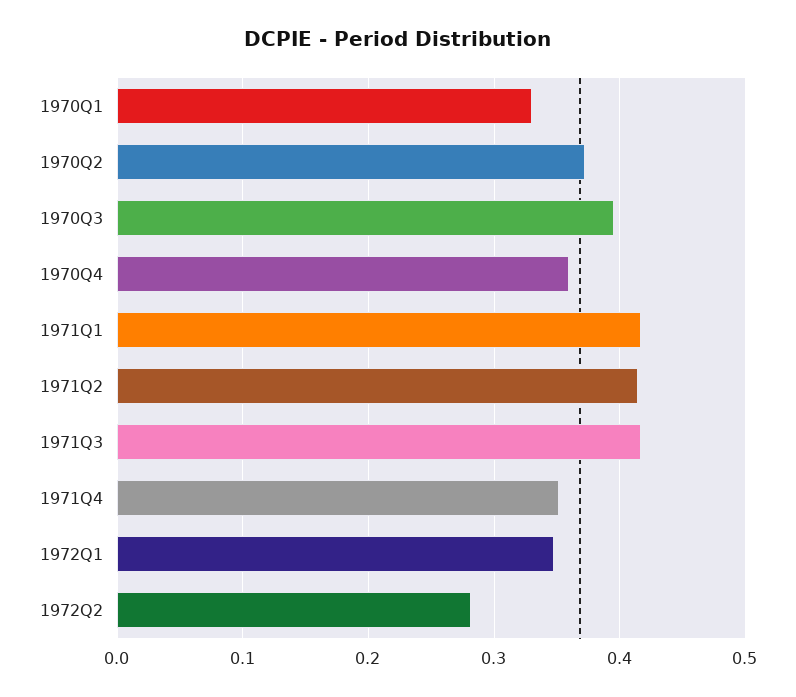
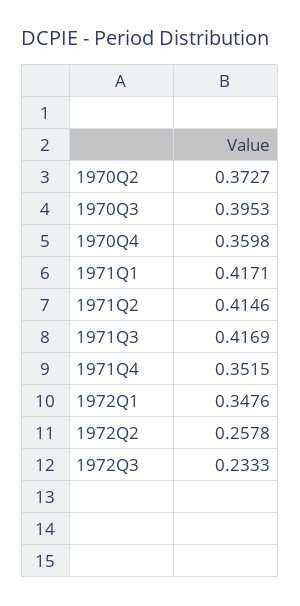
1970Q1: 0.33 -> none
1972Q2: 0.28 -> 0.2578
1972Q3: none -> 0.2333

